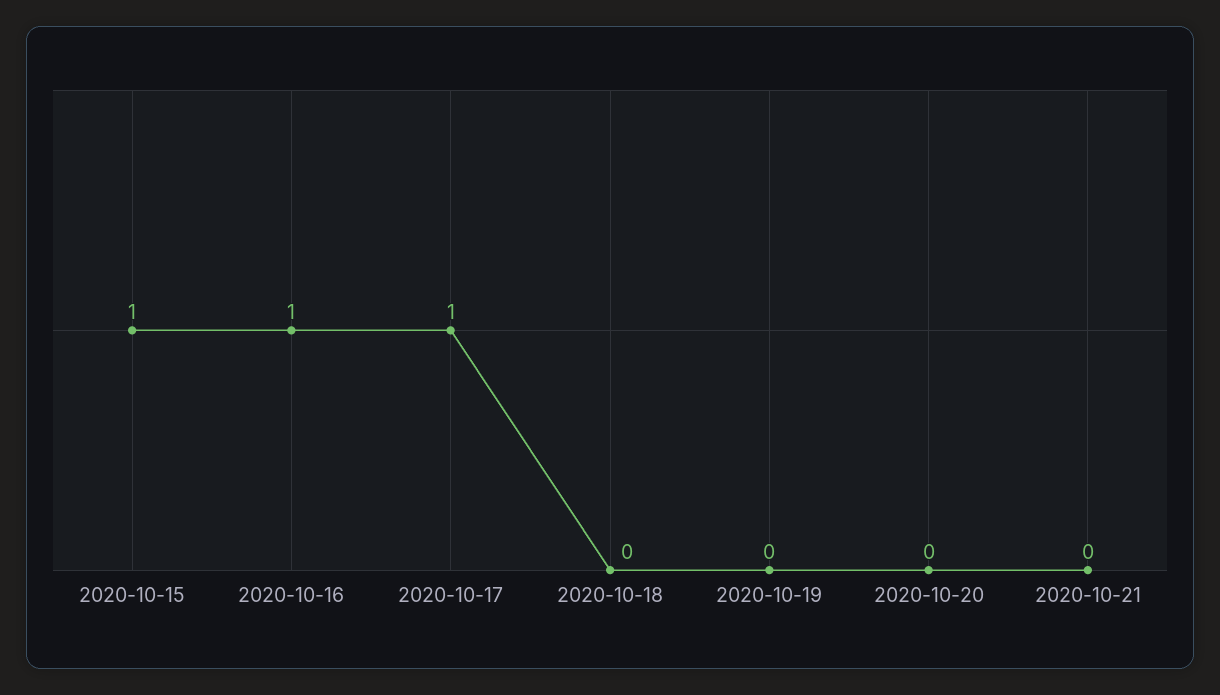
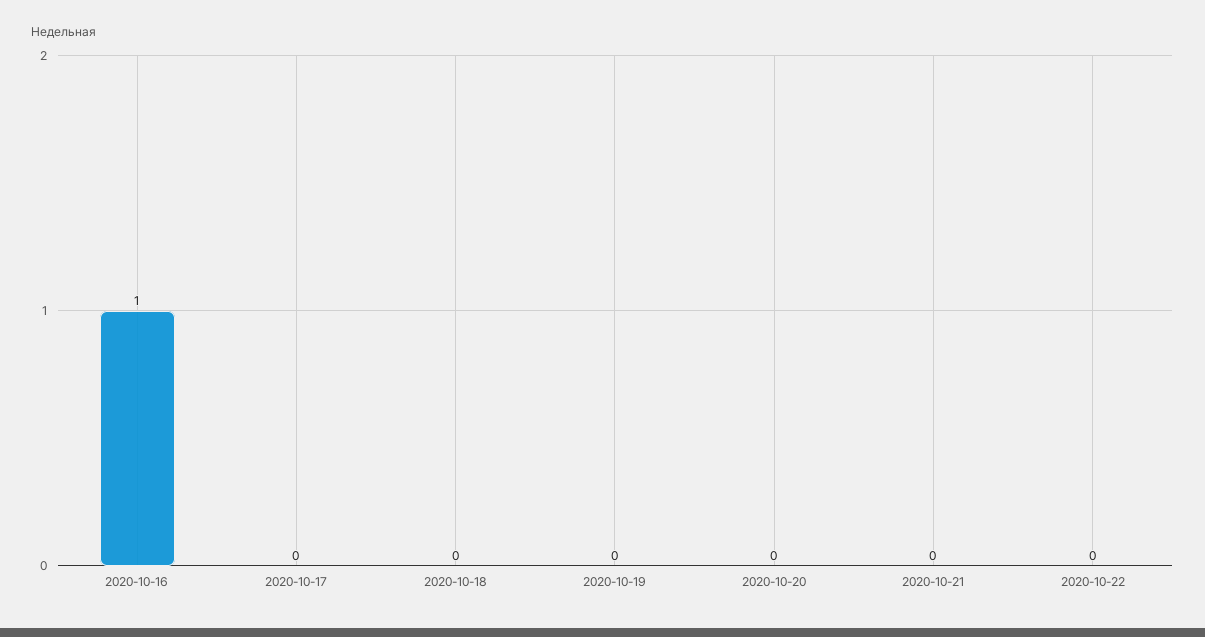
2020-10-15: 1 -> none
2020-10-17: 1 -> 0
2020-10-22: none -> 0

